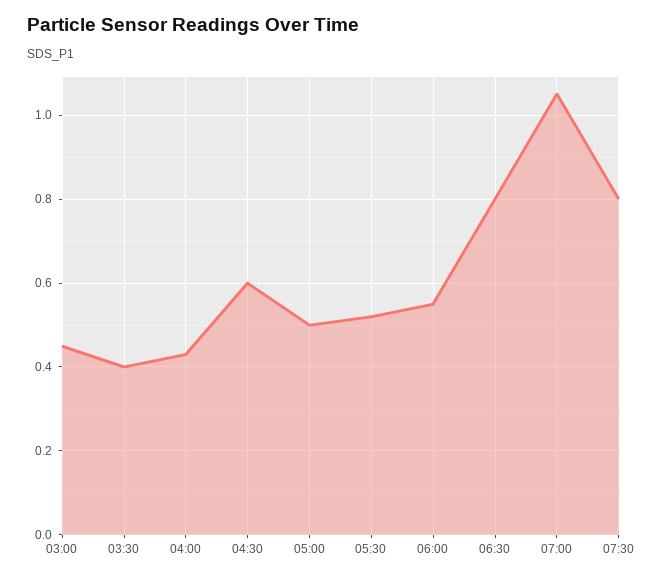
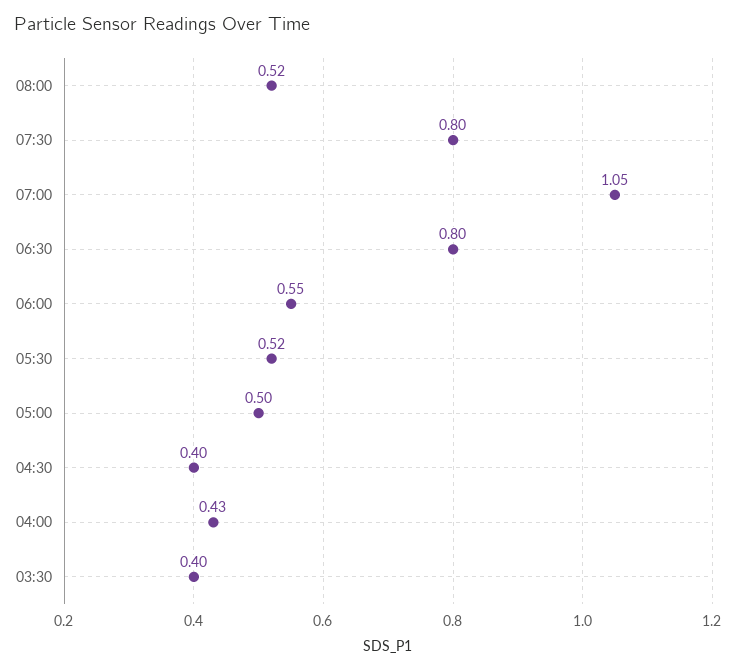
03:00: 0.45 -> none
04:30: 0.6 -> 0.4
08:00: none -> 0.52

